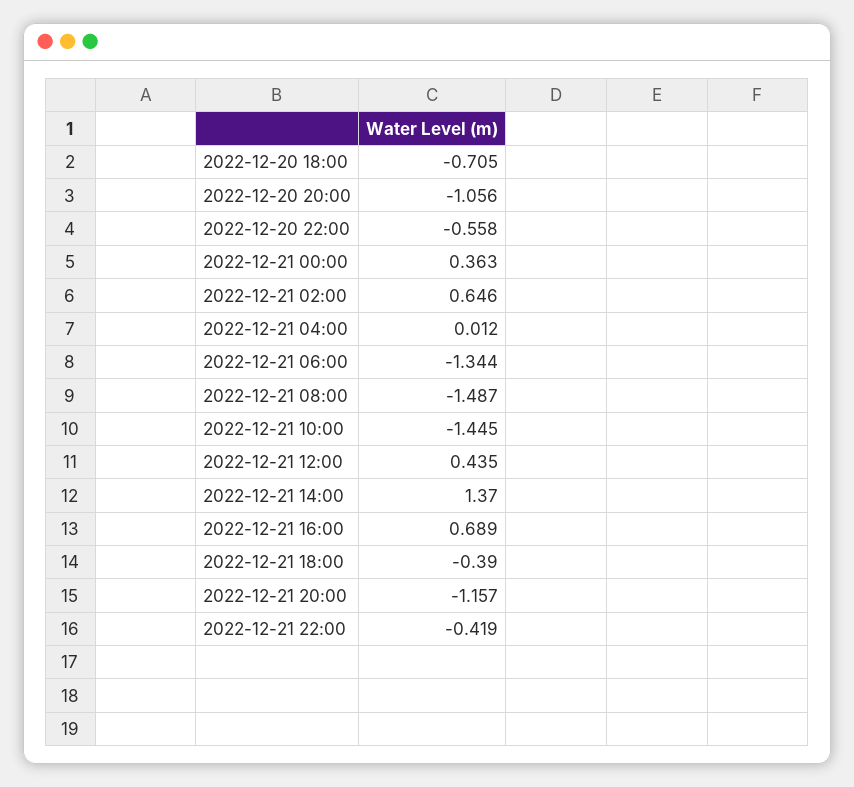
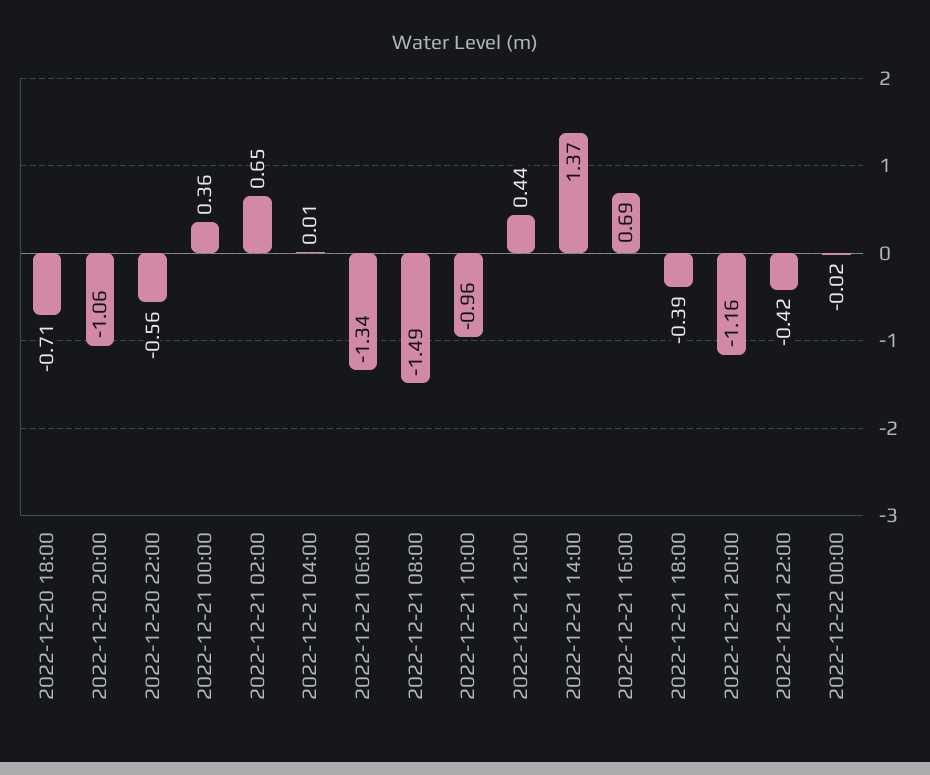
2022-12-21 10:00: -1.445 -> -0.96
2022-12-22 00:00: none -> -0.02

